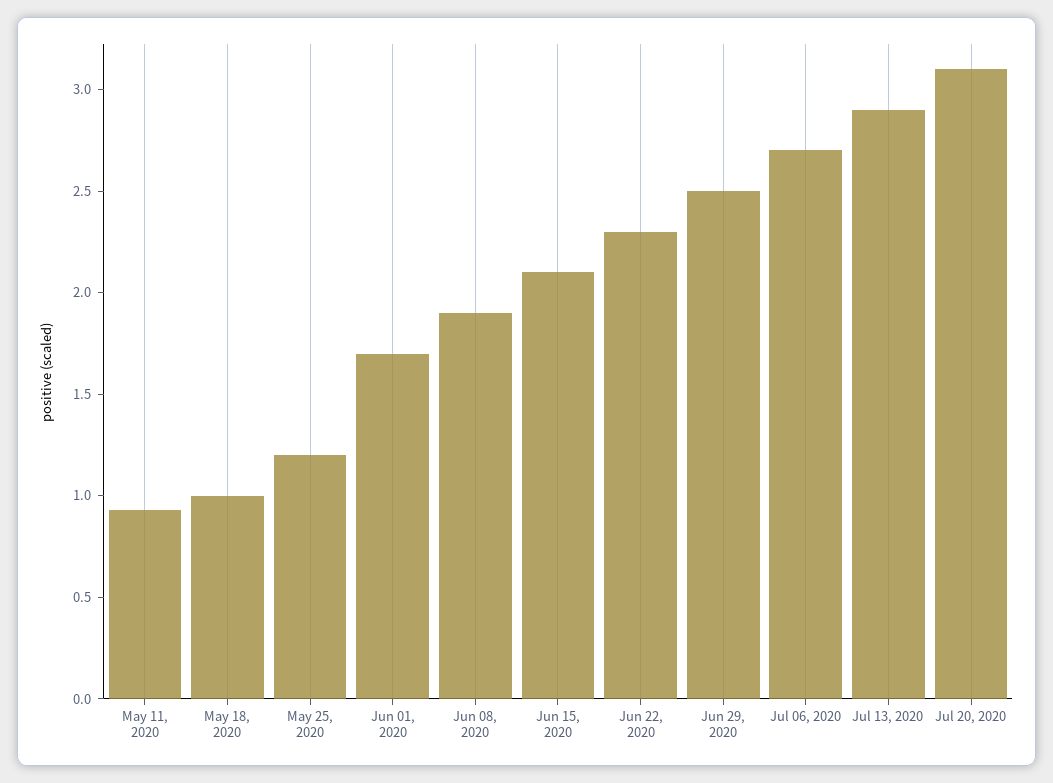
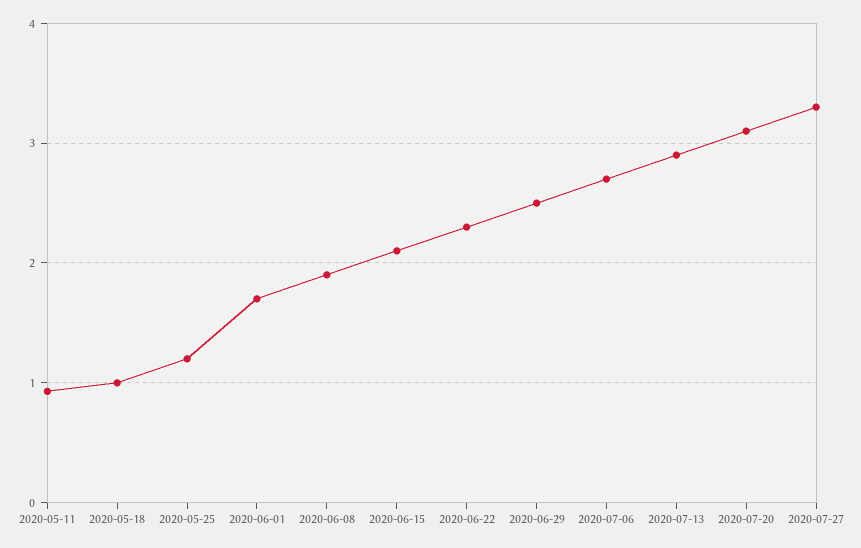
2020-07-27: none -> 3.3

